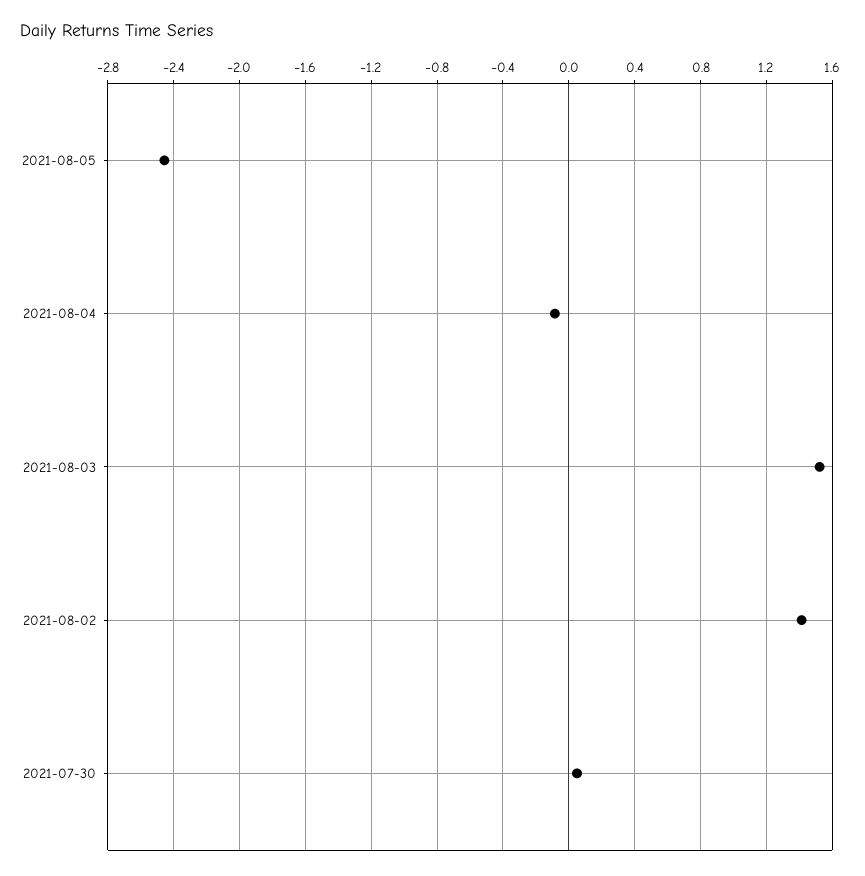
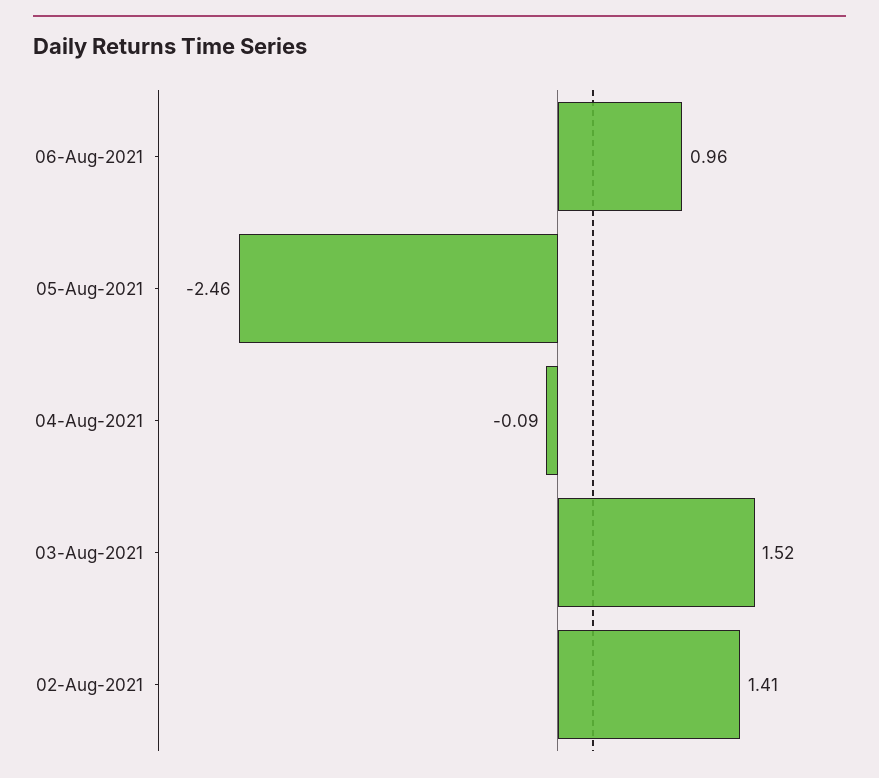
2021-07-30: 0.05 -> none
06-Aug-2021: none -> 0.96

